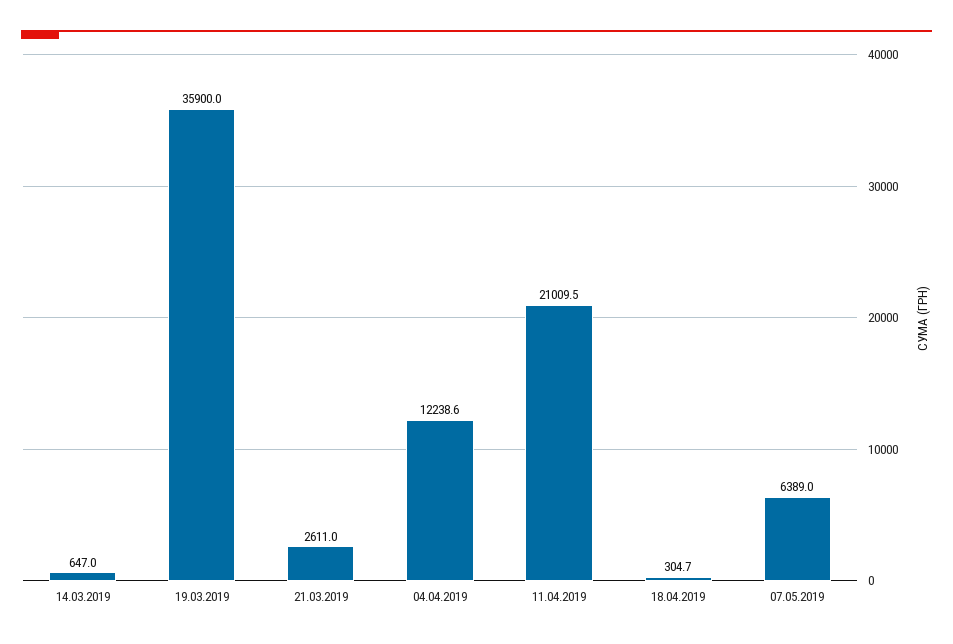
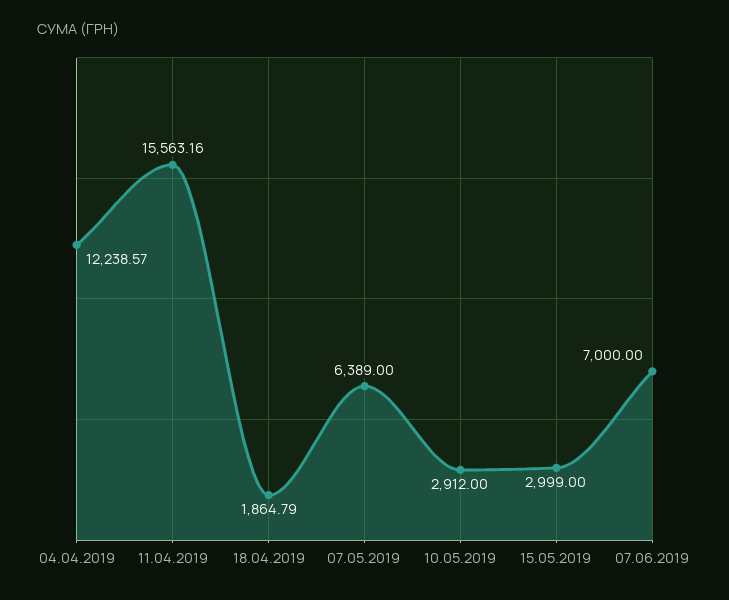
14.03.2019: 647 -> none
19.03.2019: 35900 -> none
21.03.2019: 2611 -> none
11.04.2019: 21009.5 -> 15563.16
18.04.2019: 304.7 -> 1864.79
10.05.2019: none -> 2912
15.05.2019: none -> 2999
07.06.2019: none -> 7000

